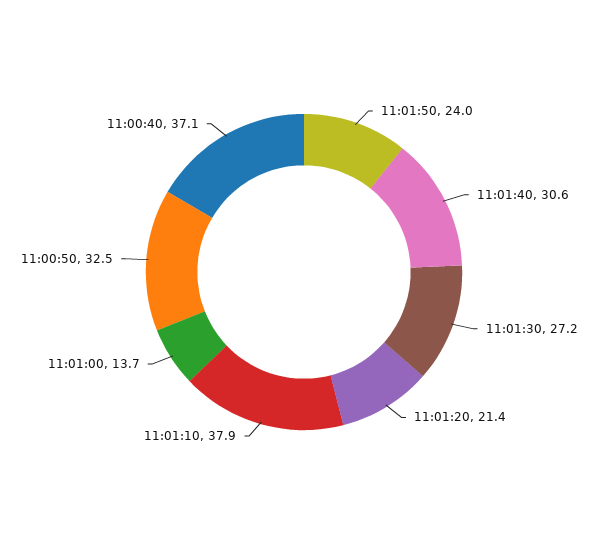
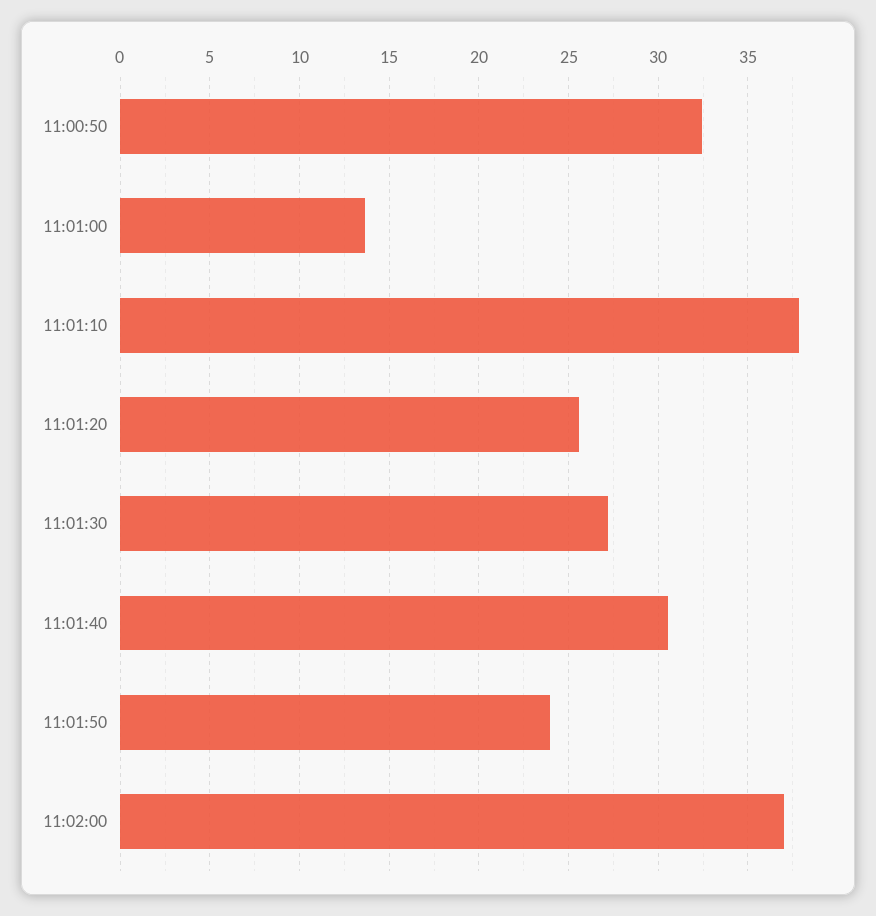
11:01:20: 21.4 -> 25.5
11:00:40: 37.1 -> none
11:02:00: none -> 37

